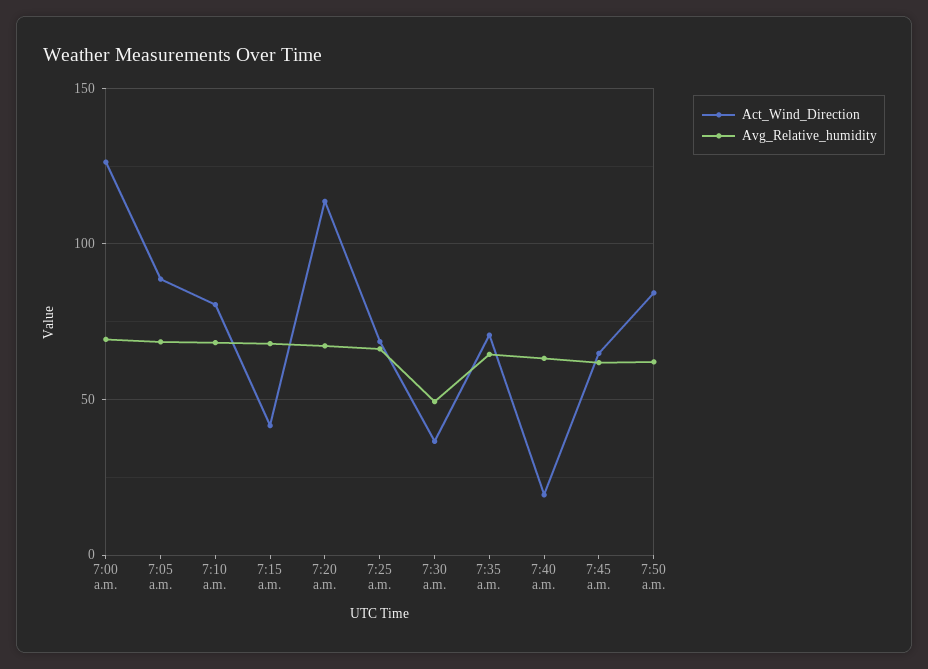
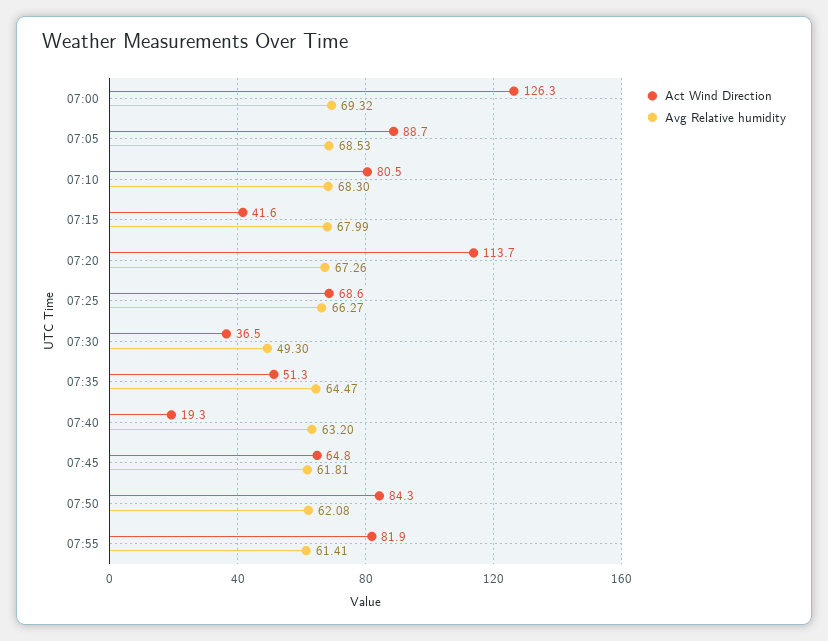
Act_Wind_Direction, 7:35 a.m.: 70 -> 51.3
Act_Wind_Direction, 07:55: none -> 81.9
Avg_Relative_humidity, 07:55: none -> 61.41

